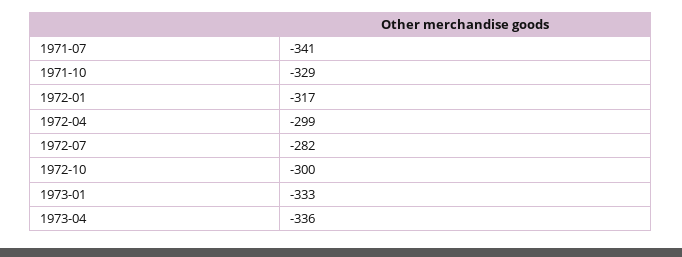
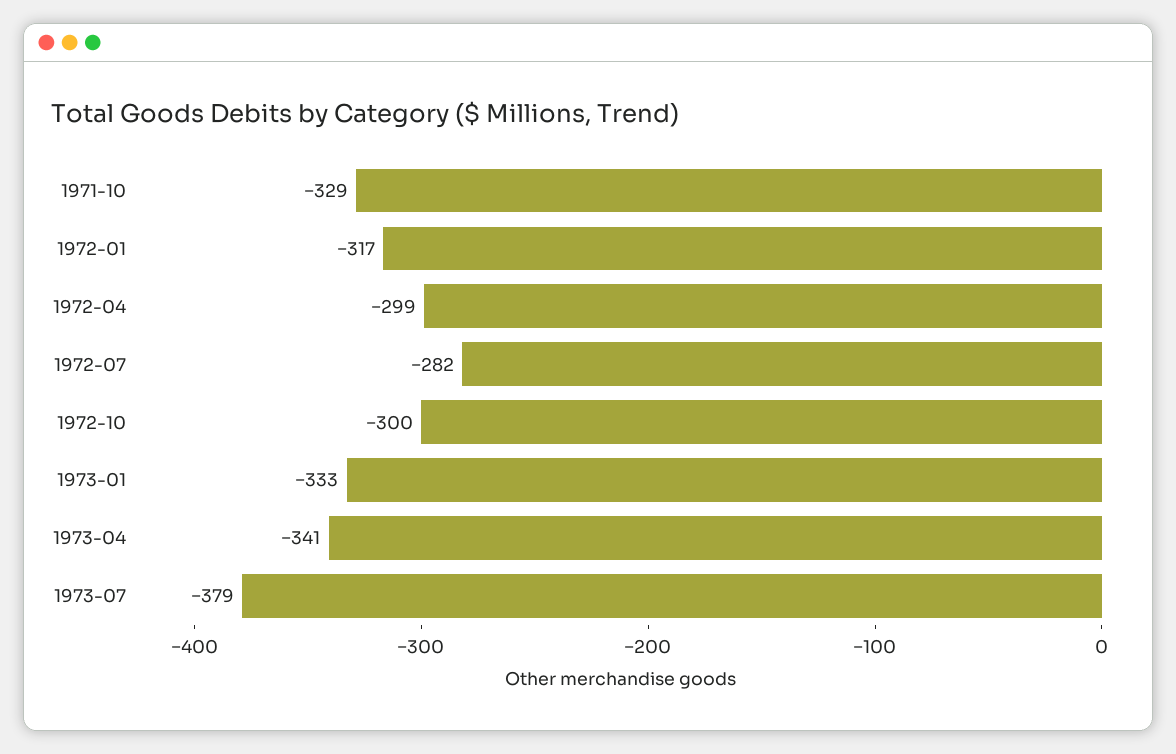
1971-07: -341 -> none
1973-04: -336 -> -341
1973-07: none -> -379

